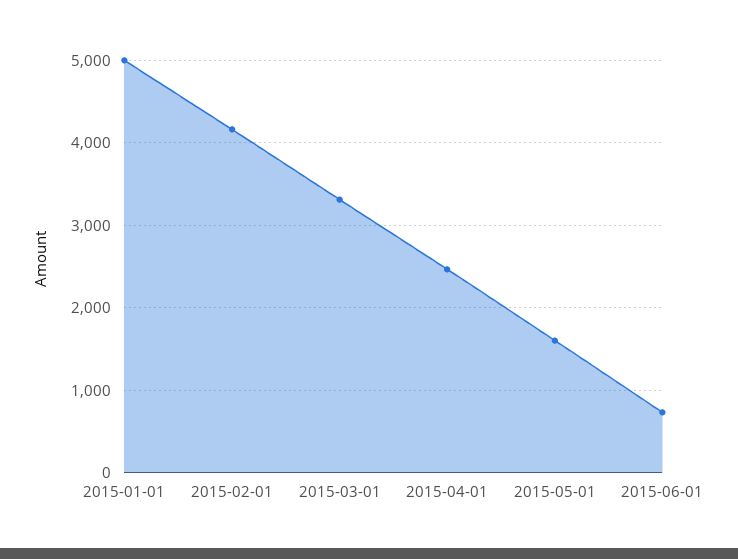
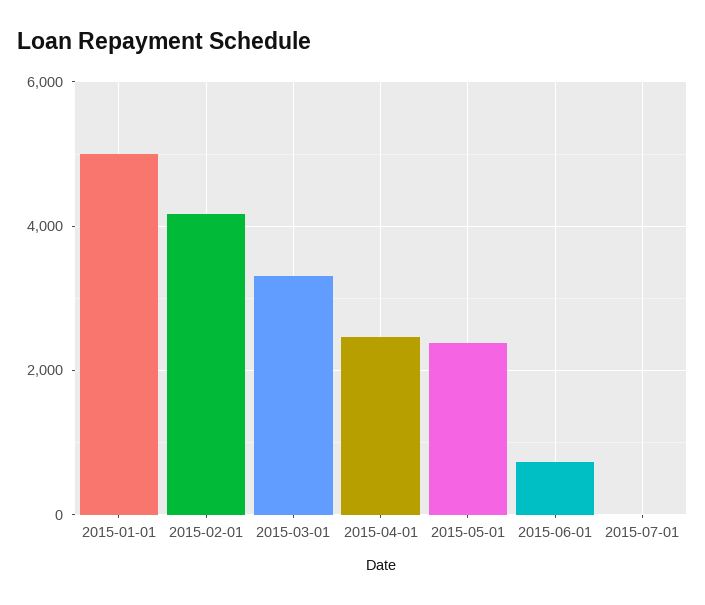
2015-05-01: 1600 -> 2400
2015-07-01: none -> 0

